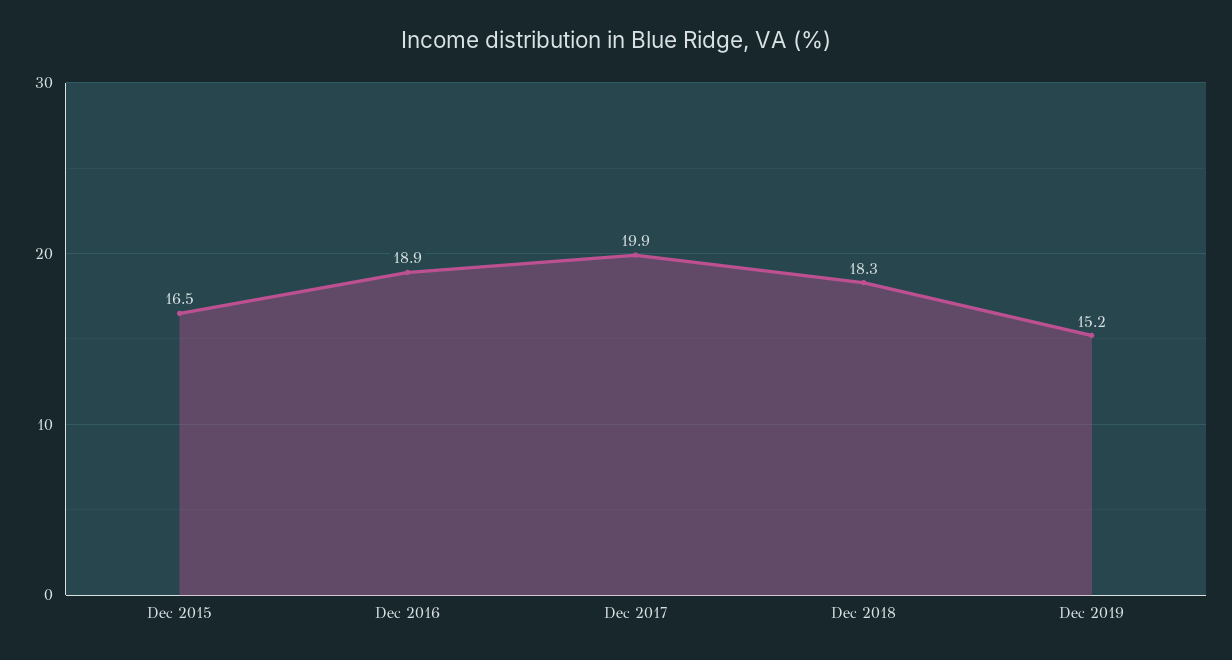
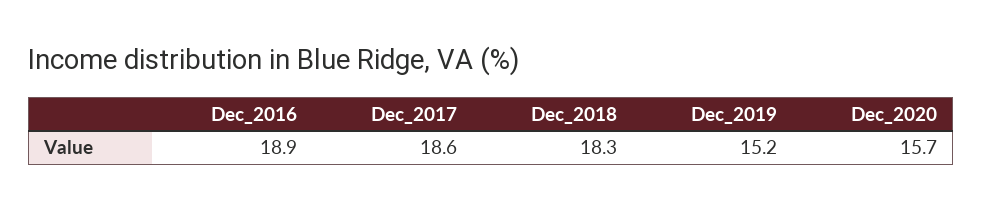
Dec 2015: 16.5 -> none
Dec 2017: 19.9 -> 18.6
Dec_2020: none -> 15.7

